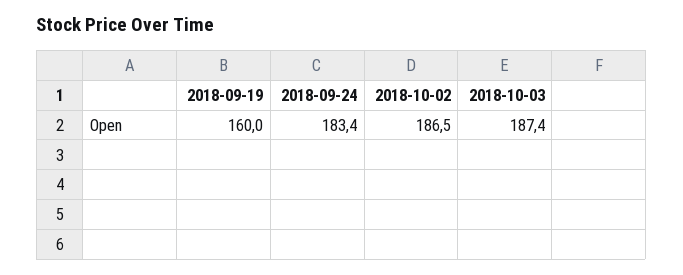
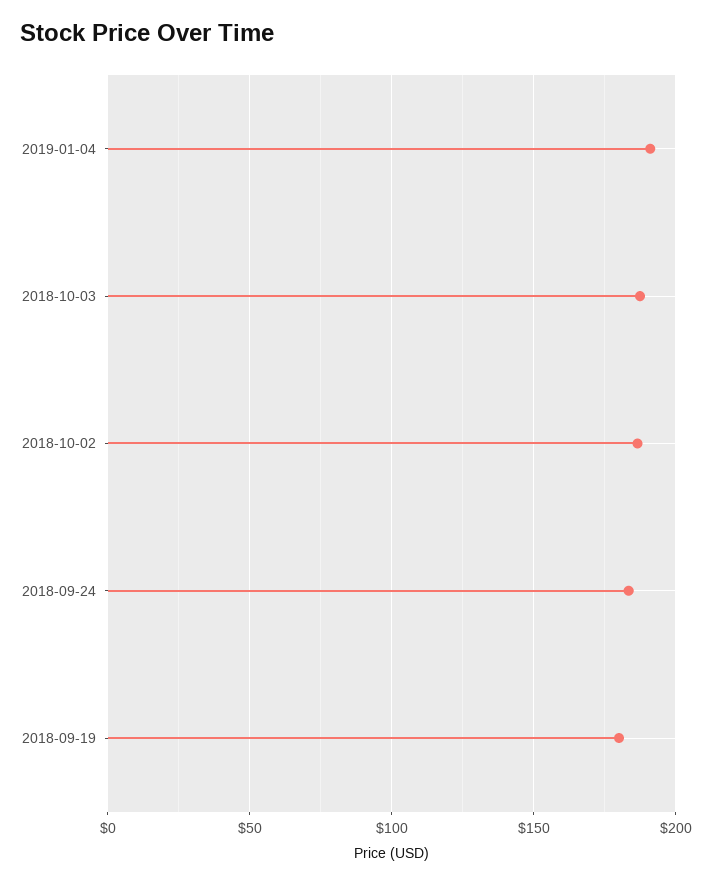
2018-09-19: 160 -> 180
2019-01-04: none -> 190

